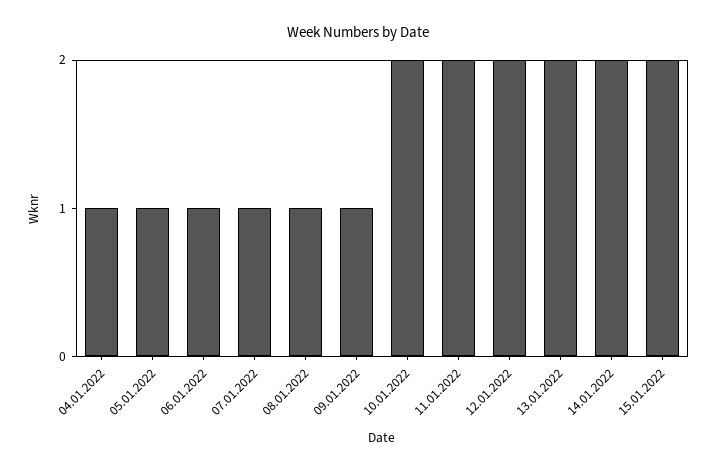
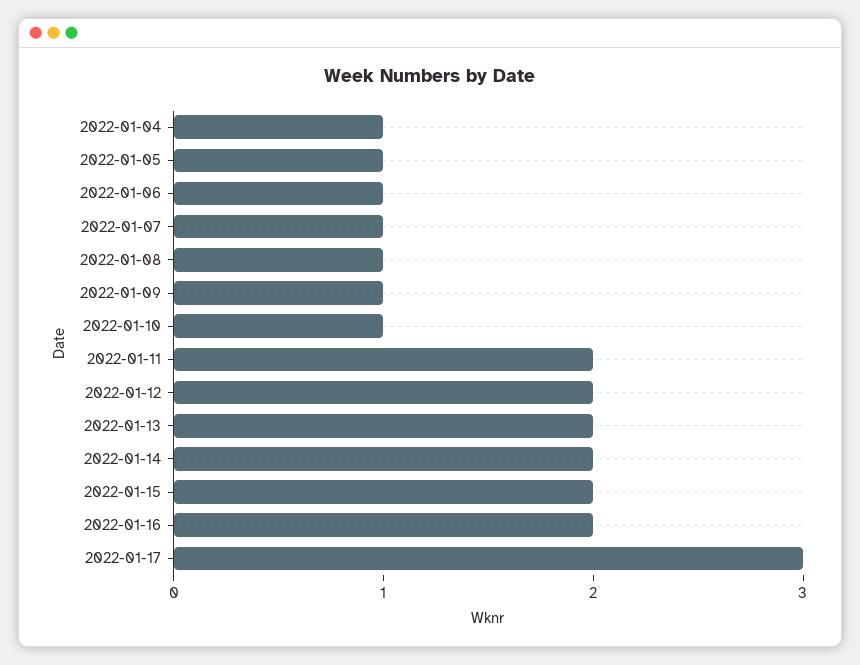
10.01.2022: 2 -> 1
2022-01-16: none -> 2
2022-01-17: none -> 3

